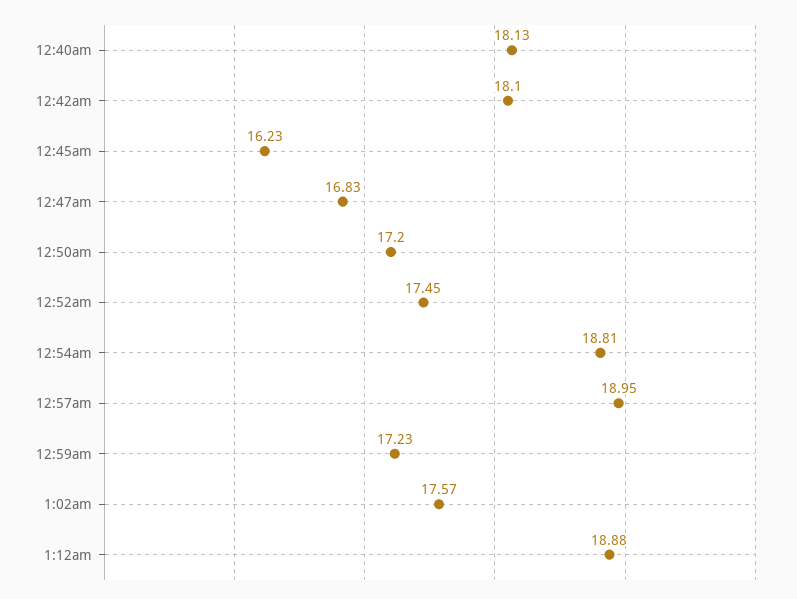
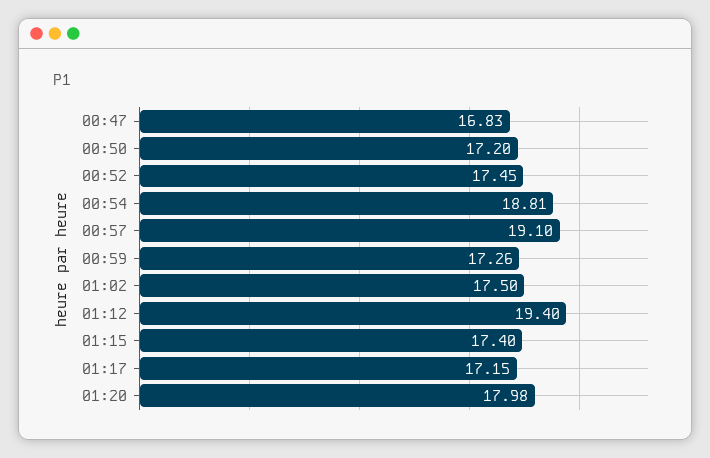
12:40am: 18.13 -> none
12:42am: 18.1 -> none
12:45am: 16.23 -> none
12:57am: 18.95 -> 19.1
12:59am: 17.23 -> 17.26
1:02am: 17.57 -> 17.5
1:12am: 18.88 -> 19.4
01:15: none -> 17.4
01:17: none -> 17.15
01:20: none -> 17.98

